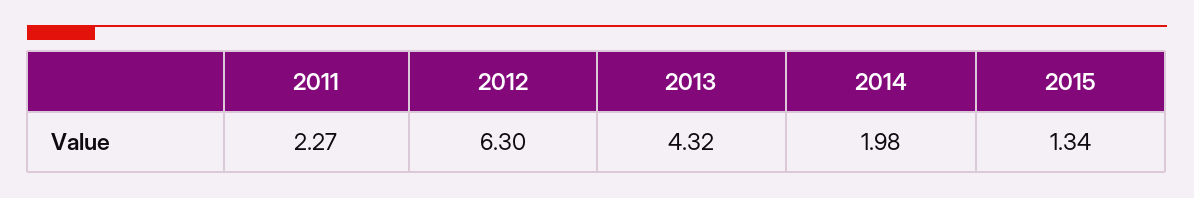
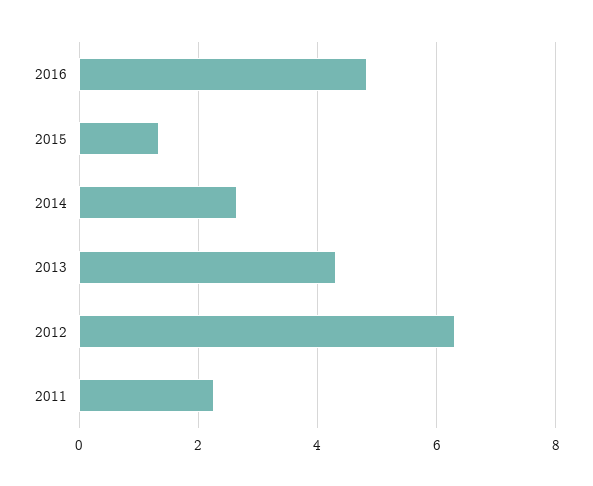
2014: 1.98 -> 2.6
2016: none -> 4.8

